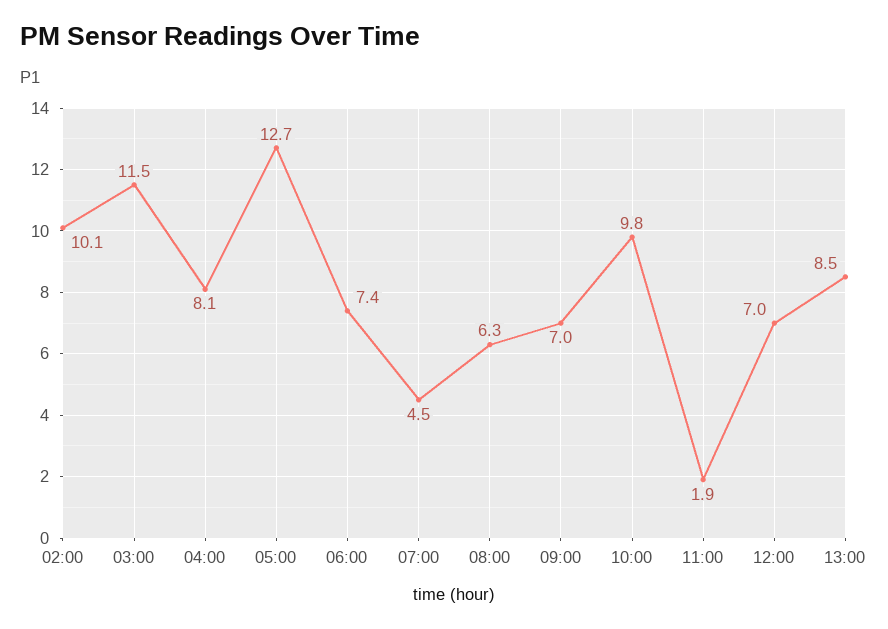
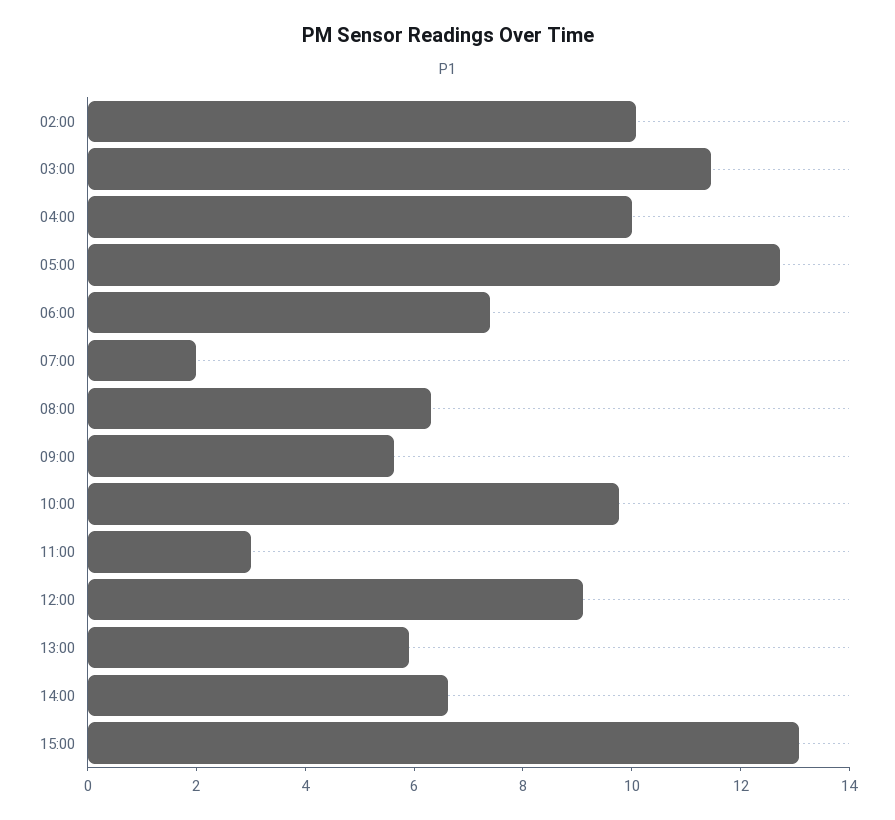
04:00: 8.1 -> 10
07:00: 4.5 -> 2
09:00: 7 -> 5.5
11:00: 1.9 -> 3
12:00: 7 -> 9
13:00: 8.5 -> 6
14:00: none -> 6.5
15:00: none -> 13

